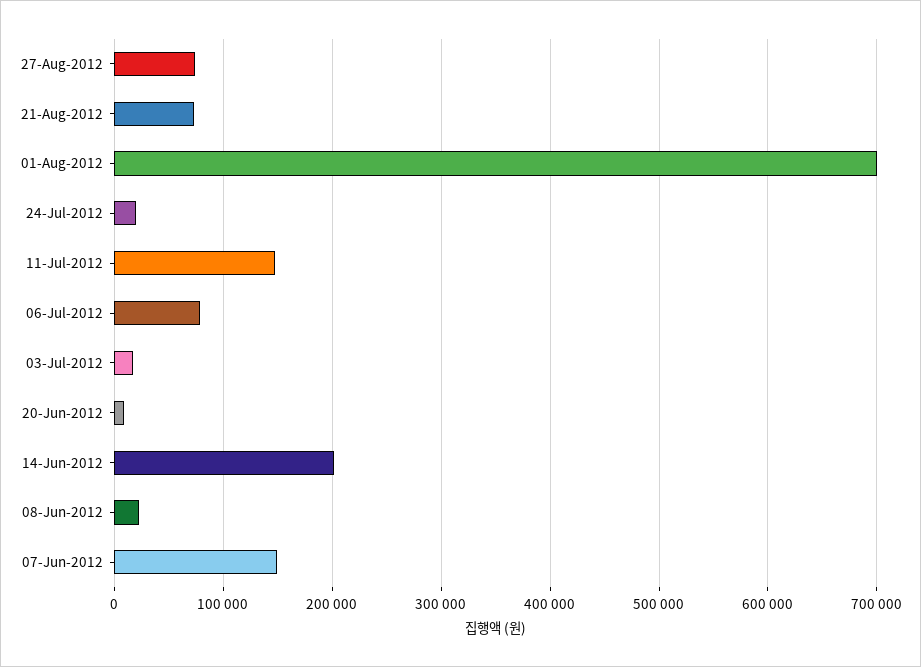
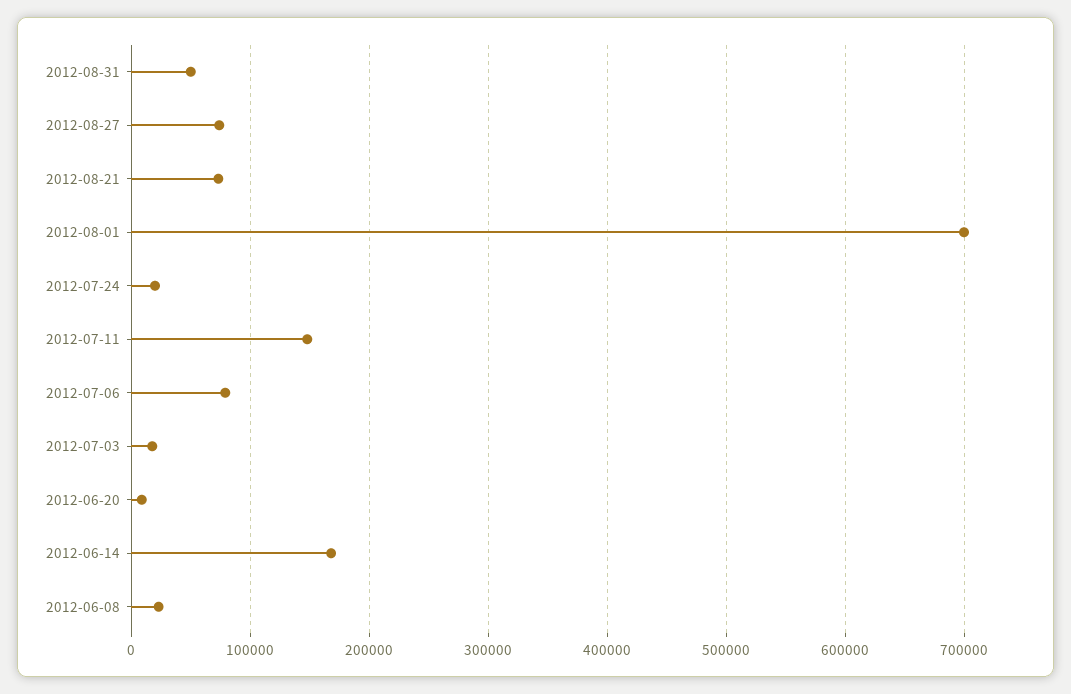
14-Jun-2012: 200000 -> 170000
07-Jun-2012: 150000 -> none
2012-08-31: none -> 50000

